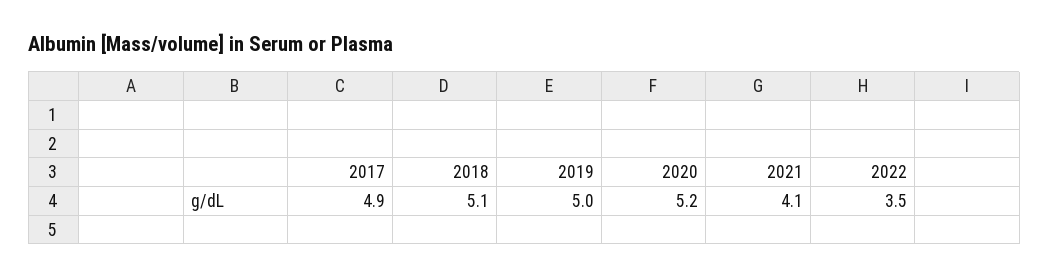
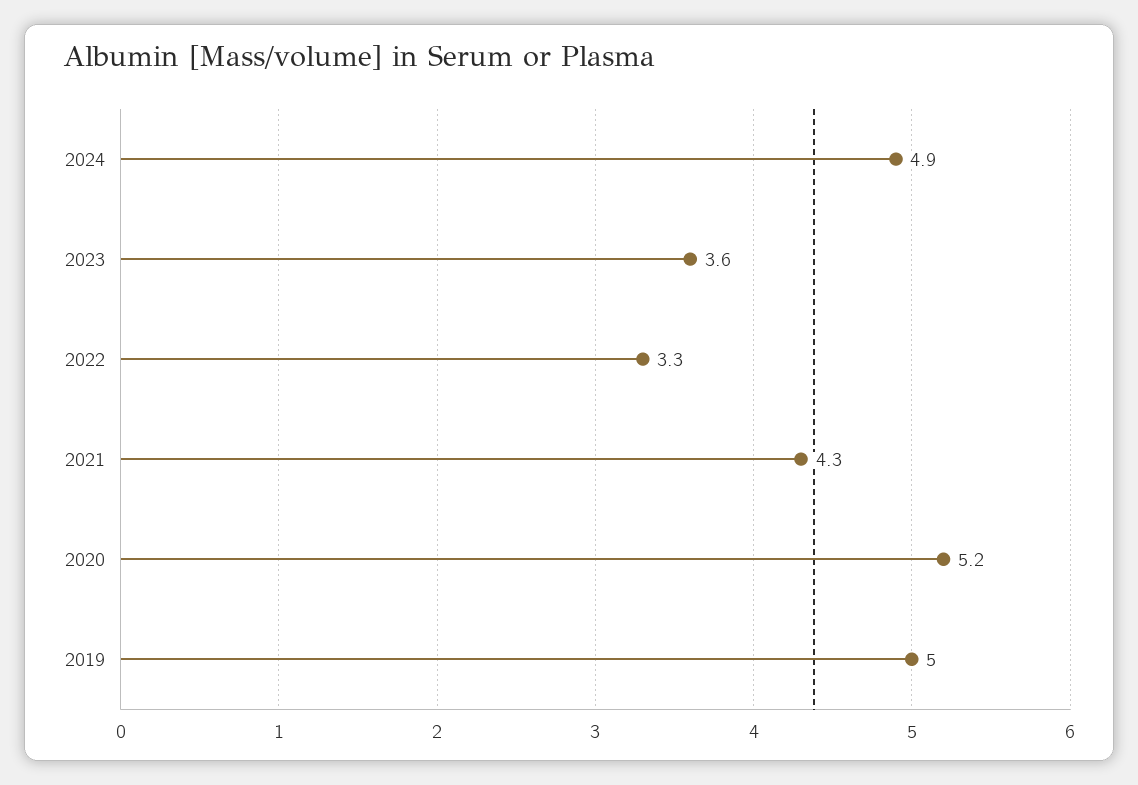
2017: 4.9 -> none
2018: 5.1 -> none
2021: 4.1 -> 4.3
2022: 3.5 -> 3.3
2024: none -> 4.9
2023: none -> 3.6

